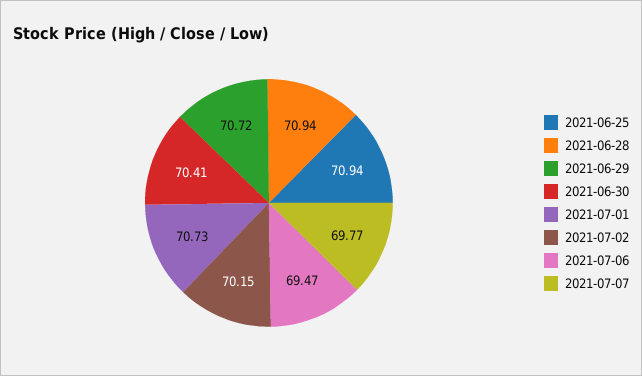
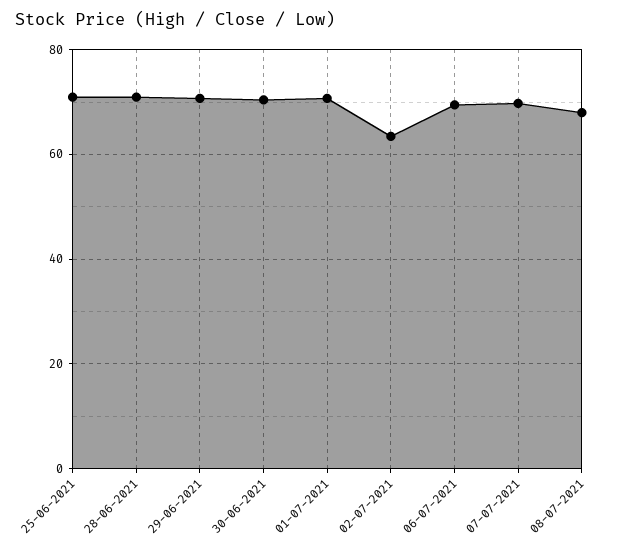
2021-07-02: 70.15 -> 64
08-07-2021: none -> 68

